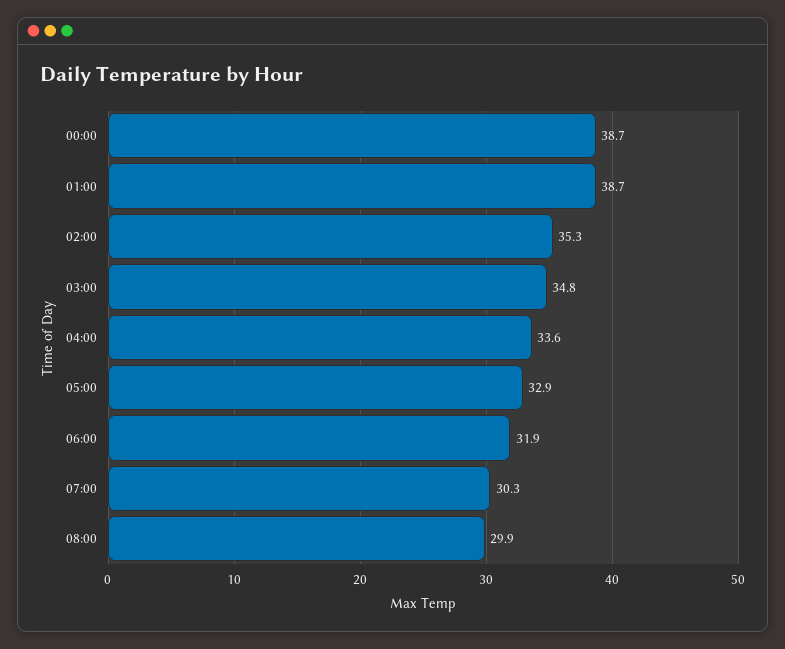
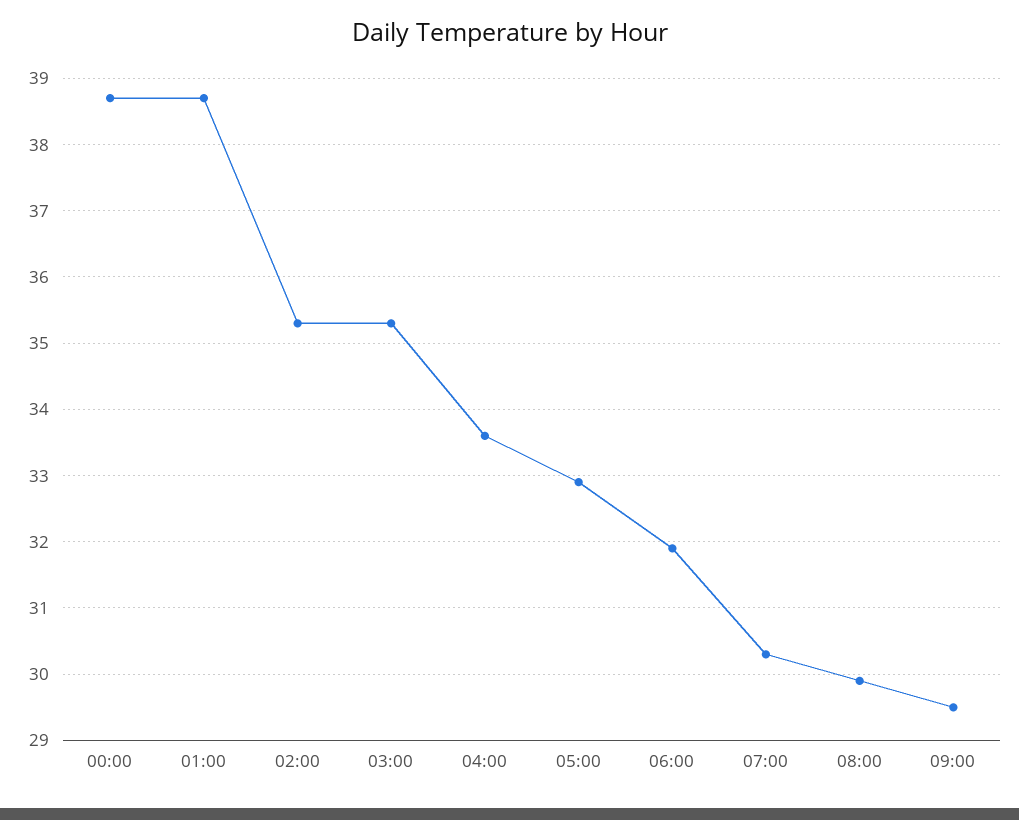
03:00: 34.8 -> 35.3
09:00: none -> 29.5

